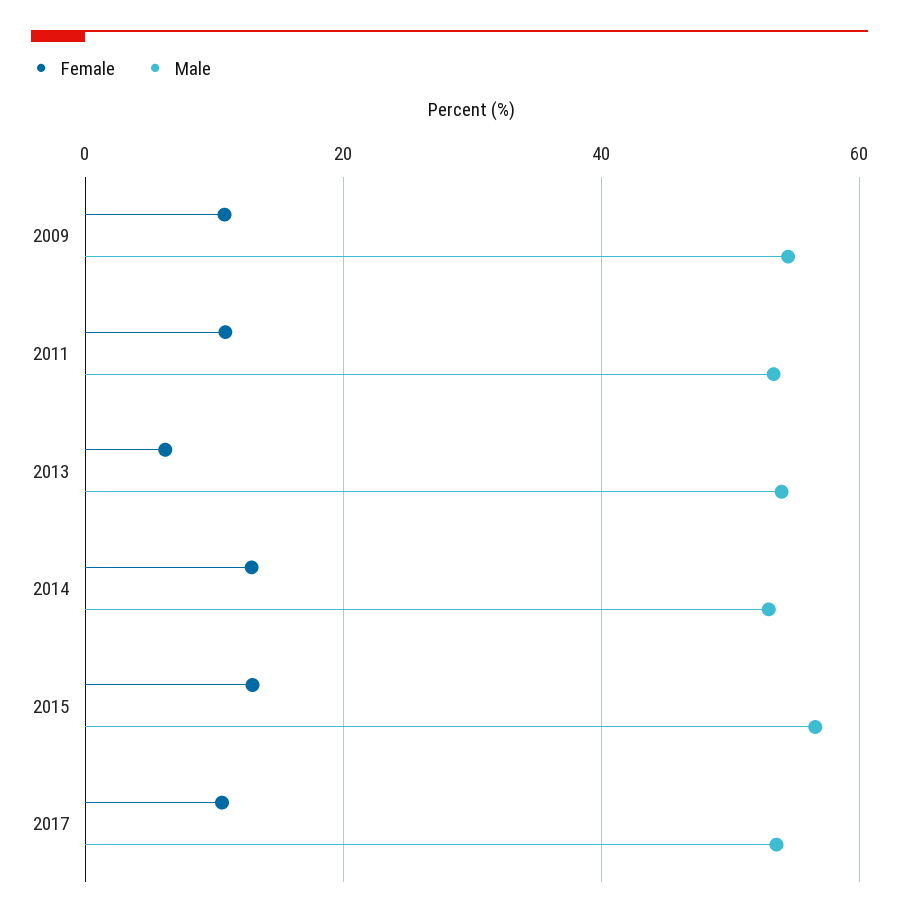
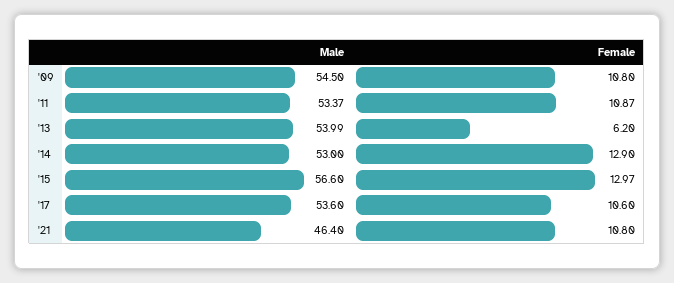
Male, '21: none -> 46.4
Female, '21: none -> 10.8

